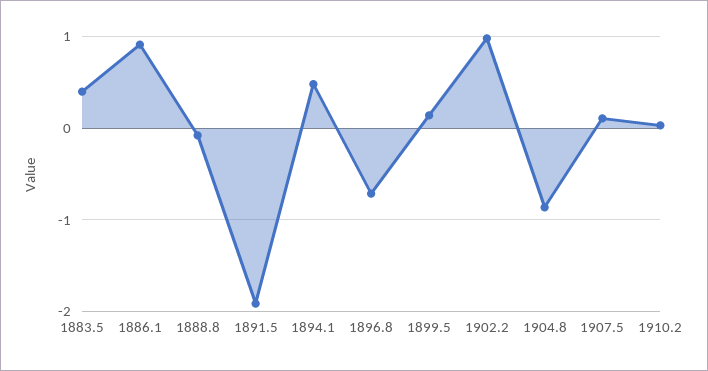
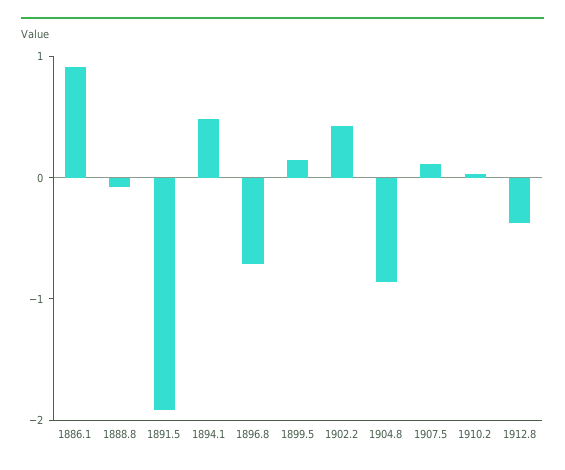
1883.5: 0.4 -> none
1902.2: 1 -> 0.4
1912.8: none -> -0.4

